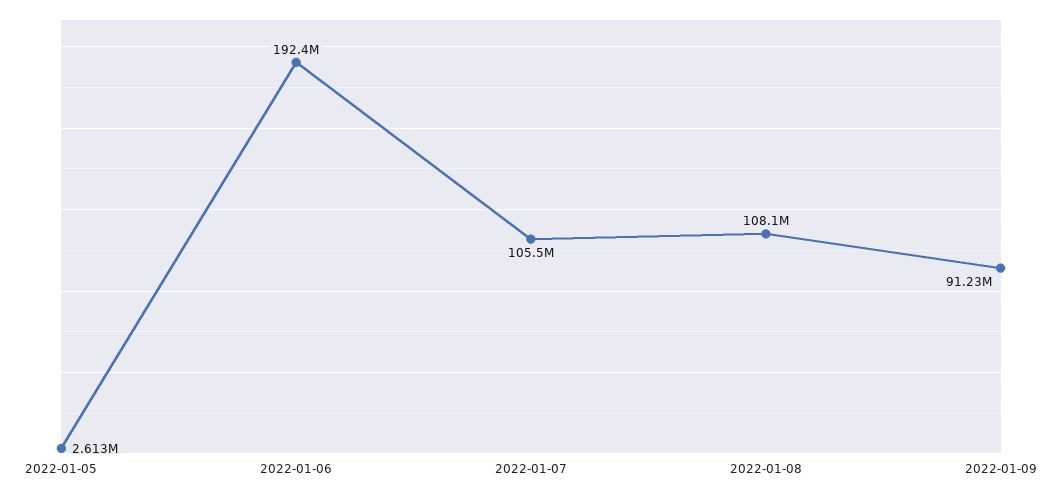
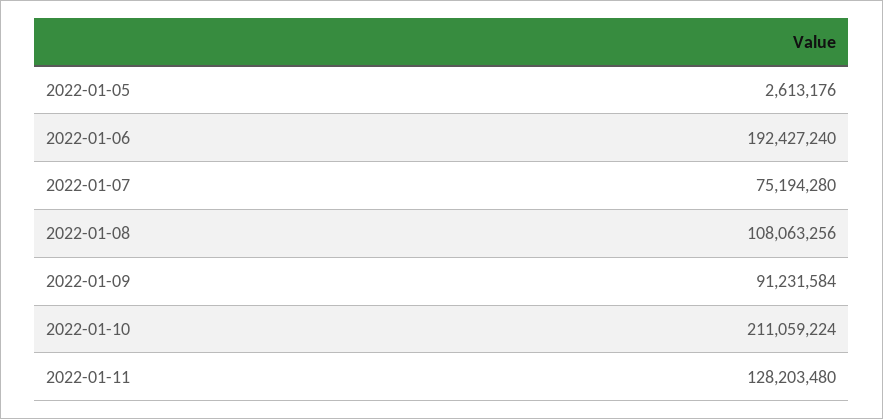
2022-01-07: 105500000 -> 75194280
2022-01-10: none -> 211059224
2022-01-11: none -> 128203480

